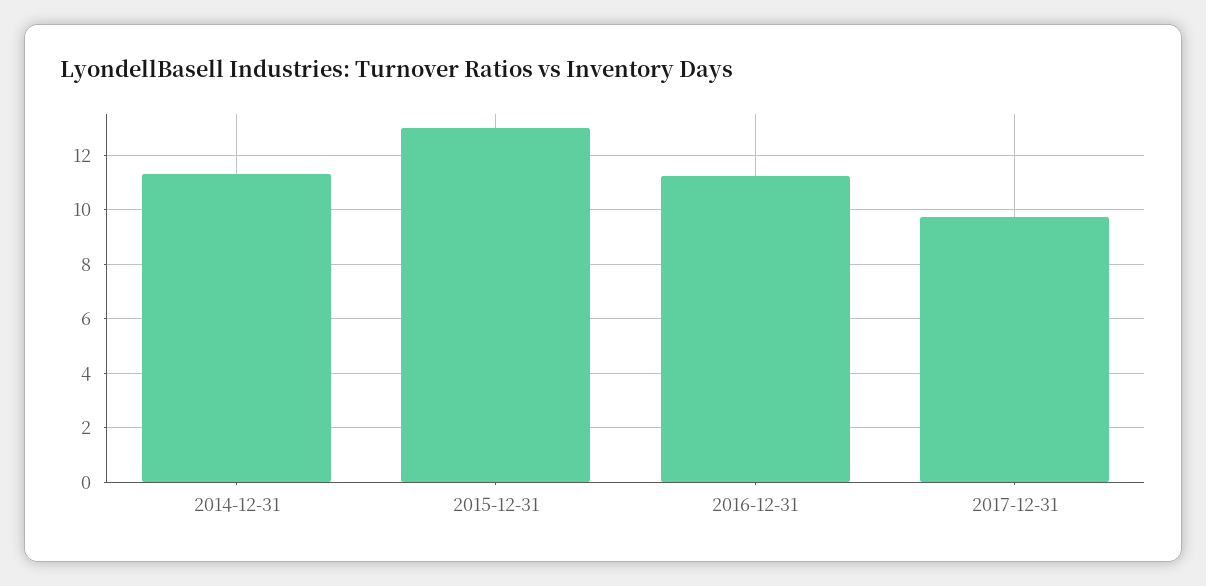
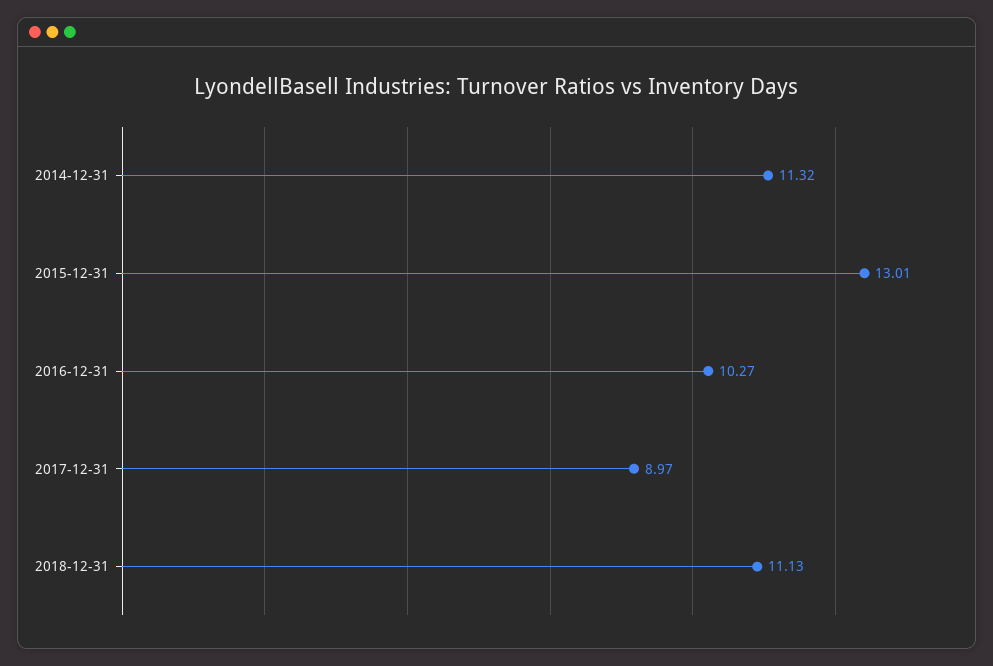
2016-12-31: 11.25 -> 10.27
2017-12-31: 9.75 -> 8.97
2018-12-31: none -> 11.13

